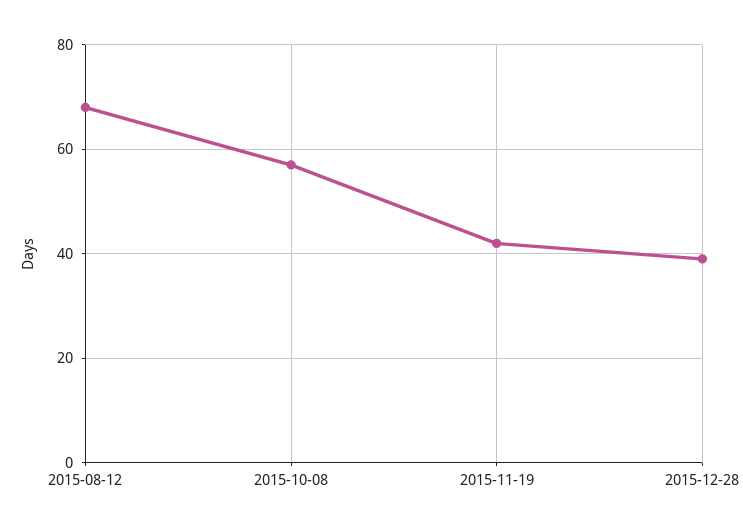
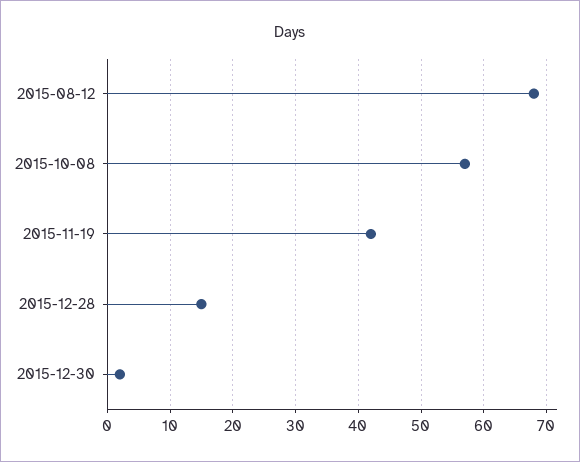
2015-12-28: 40 -> 15
2015-12-30: none -> 2

